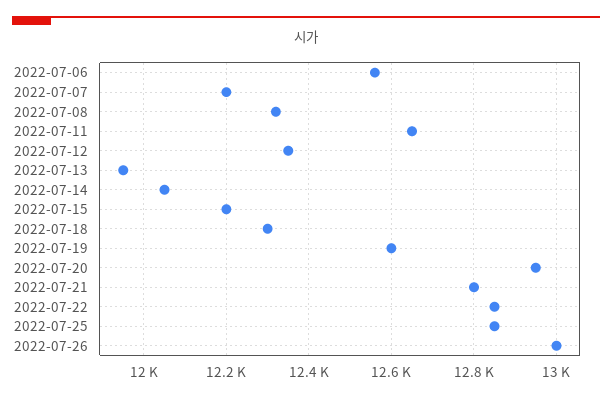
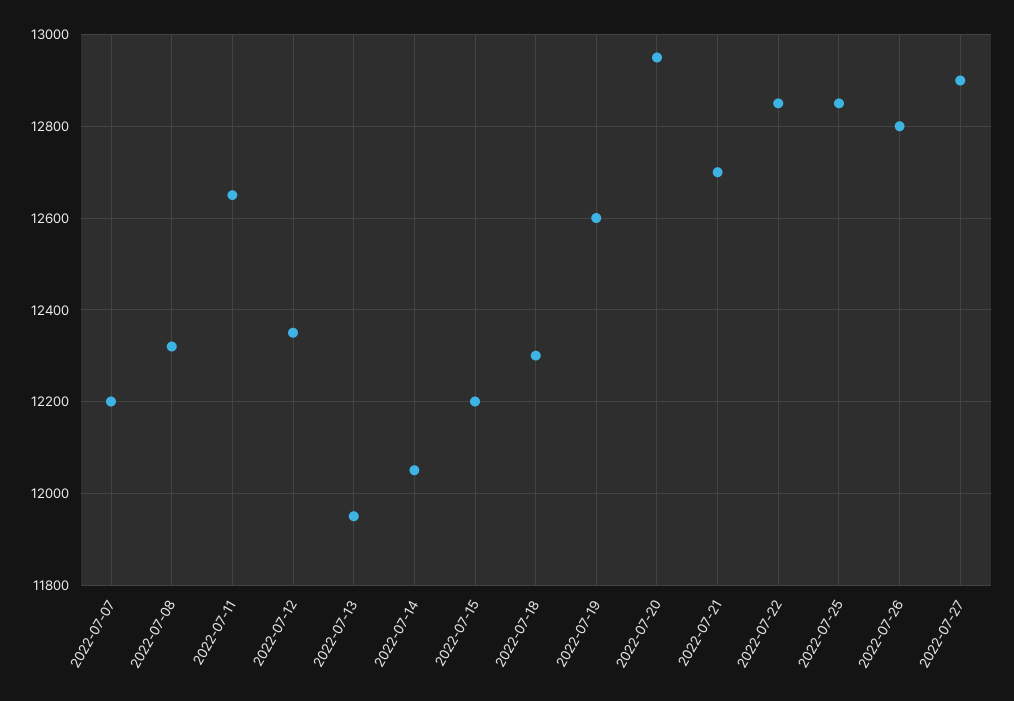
2022-07-06: 12560 -> none
2022-07-21: 12800 -> 12700
2022-07-26: 13000 -> 12800
2022-07-27: none -> 12900

